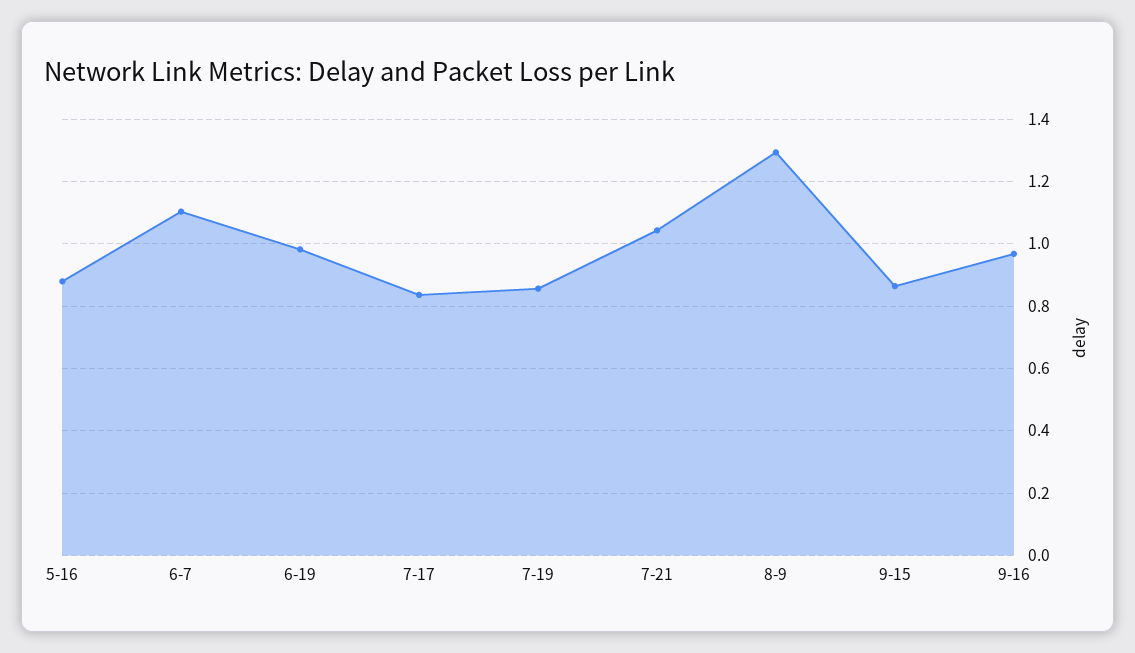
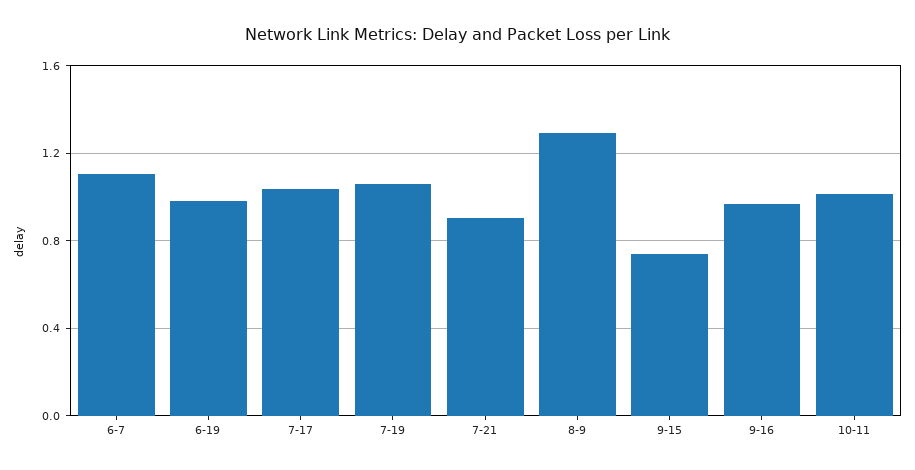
5-16: 0.88 -> none
7-17: 0.84 -> 1.05
7-19: 0.86 -> 1.05
7-21: 1.04 -> 0.9
9-15: 0.86 -> 0.75
10-11: none -> 1

